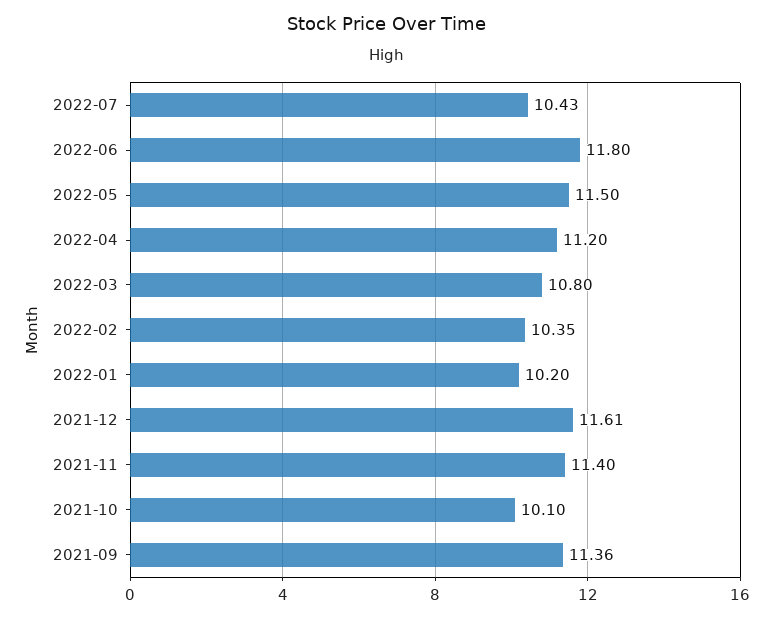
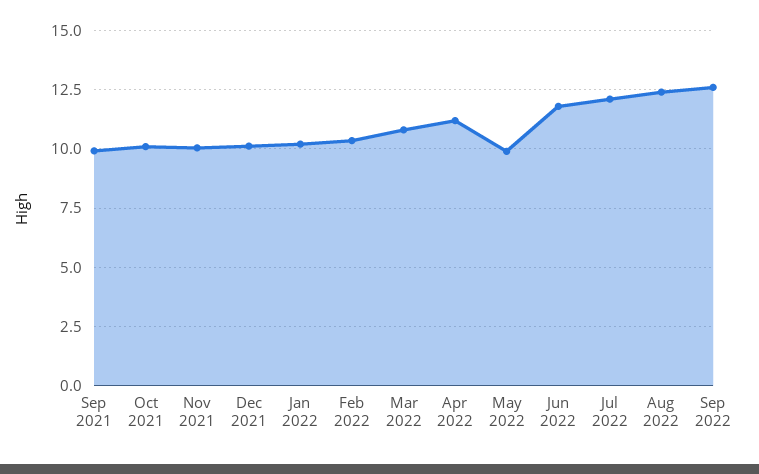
2022-07: 10.43 -> 12
2022-05: 11.5 -> 10
2021-12: 11.61 -> 10
2021-11: 11.4 -> 10
2021-09: 11.36 -> 10
Aug 2022: none -> 12.5
Sep 2022: none -> 12.5

